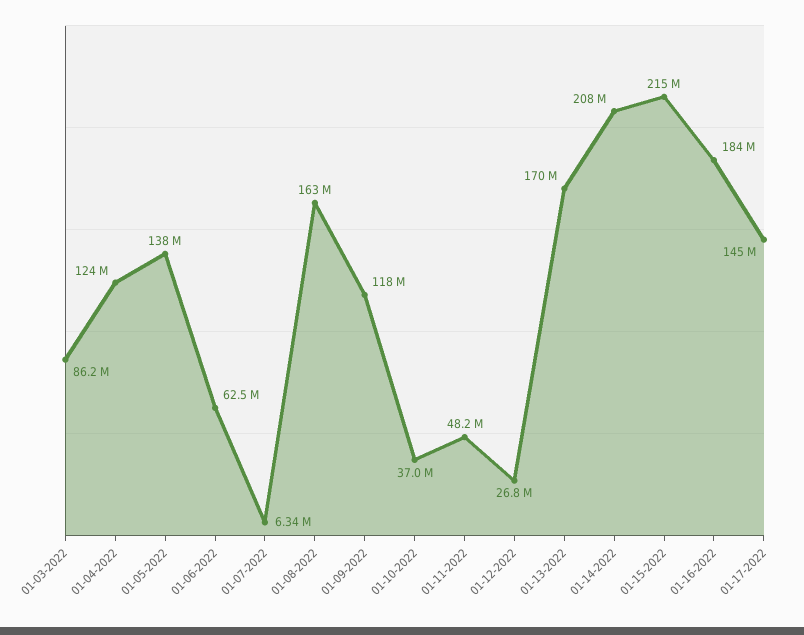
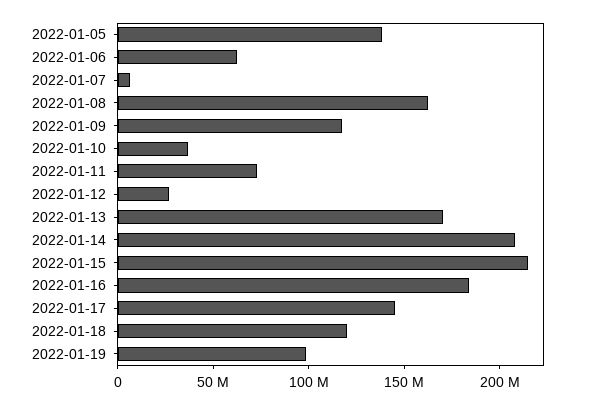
01-03-2022: 86200000 -> none
01-04-2022: 124000000 -> none
01-11-2022: 48200000 -> 70000000
2022-01-18: none -> 120000000
2022-01-19: none -> 100000000

